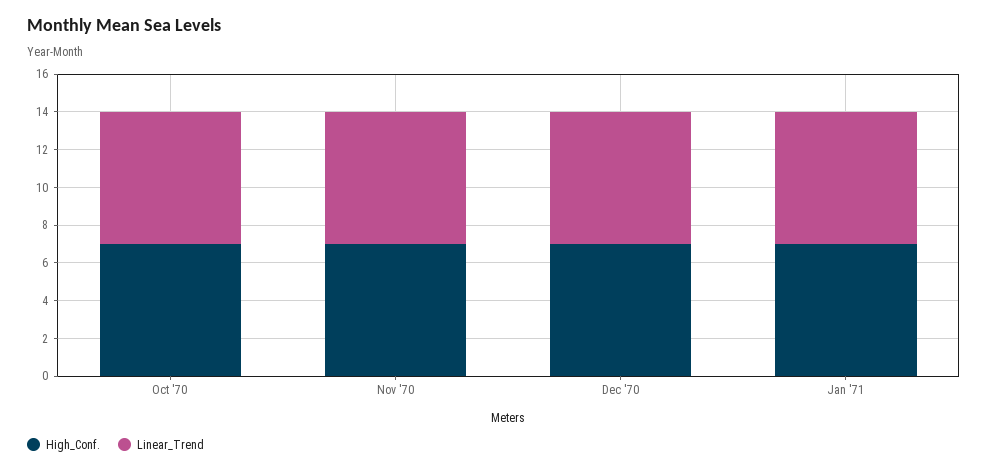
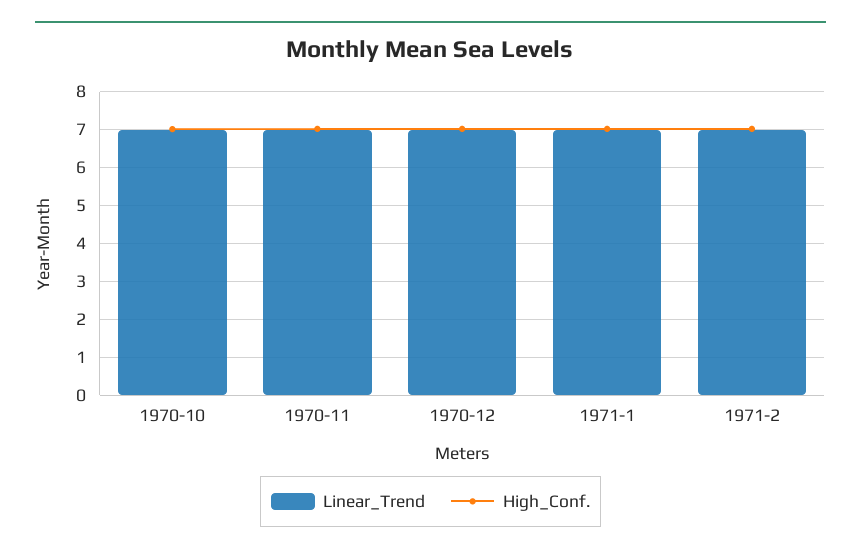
Linear_Trend, 1971-2: none -> 7
High_Conf., 1971-2: none -> 7

